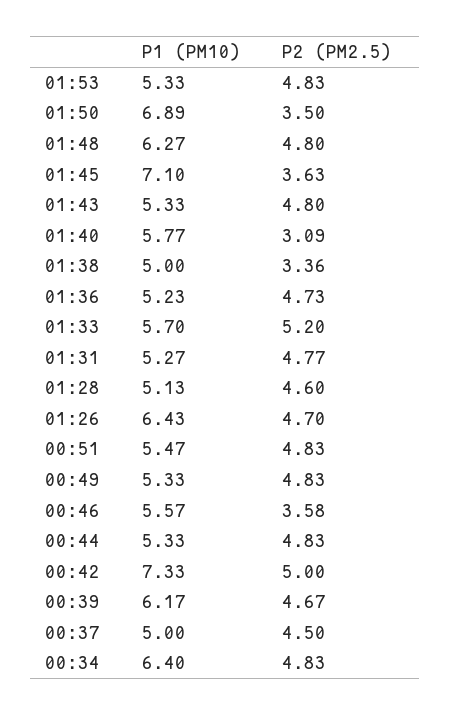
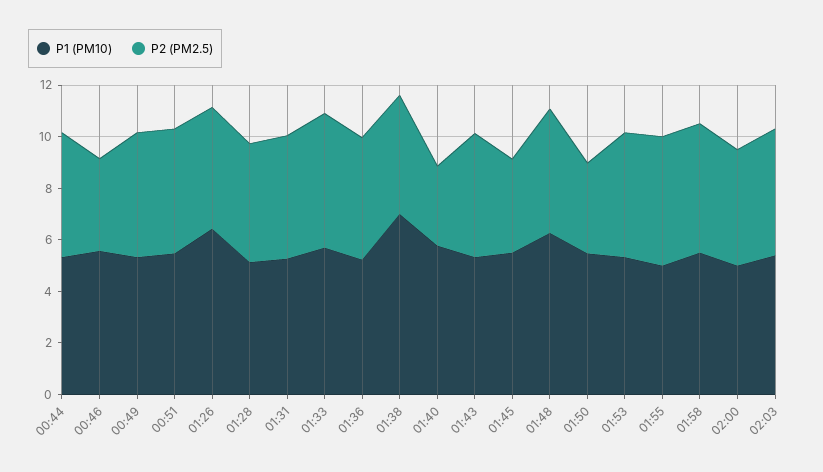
P1 (PM10), 01:50: 6.89 -> 5.5
P1 (PM10), 01:45: 7.1 -> 5.5
P1 (PM10), 01:38: 5 -> 7
P2 (PM2.5), 01:38: 3.36 -> 4.5
P1 (PM10), 00:42: 7.33 -> none
P2 (PM2.5), 00:42: 5 -> none
P1 (PM10), 00:39: 6.17 -> none
P2 (PM2.5), 00:39: 4.67 -> none
P1 (PM10), 00:37: 5 -> none
P2 (PM2.5), 00:37: 4.5 -> none
P1 (PM10), 00:34: 6.4 -> none
P2 (PM2.5), 00:34: 4.83 -> none
P1 (PM10), 01:55: none -> 5
P2 (PM2.5), 01:55: none -> 5
P1 (PM10), 01:58: none -> 5.5
P2 (PM2.5), 01:58: none -> 5
P1 (PM10), 02:00: none -> 5
P2 (PM2.5), 02:00: none -> 4.5
P1 (PM10), 02:03: none -> 5.5
P2 (PM2.5), 02:03: none -> 5

